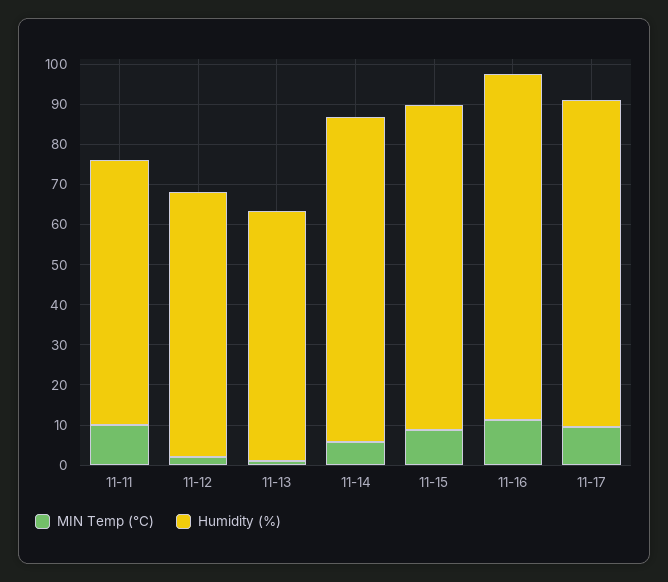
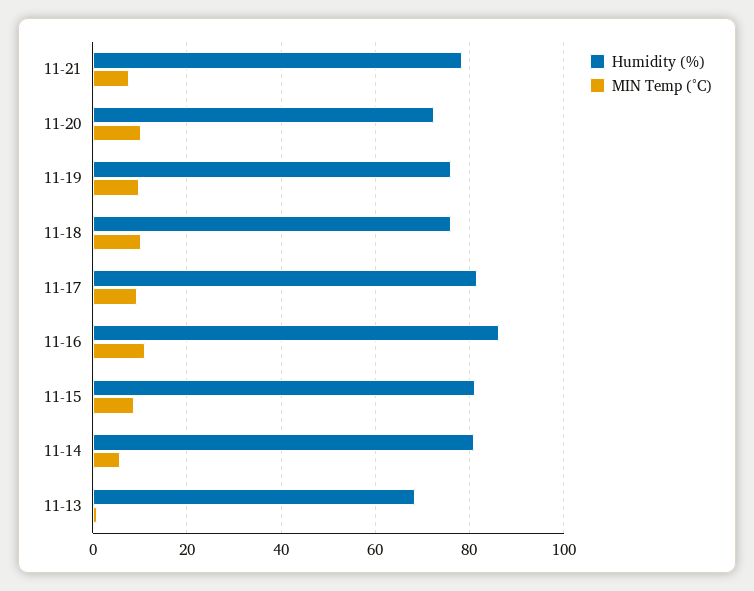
MIN Temp (°C), 11-11: 10 -> none
Humidity (%), 11-11: 66 -> none
MIN Temp (°C), 11-12: 2 -> none
Humidity (%), 11-12: 66 -> none
Humidity (%), 11-13: 62 -> 68
Humidity (%), 11-21: none -> 78
MIN Temp (°C), 11-21: none -> 8
Humidity (%), 11-20: none -> 72
MIN Temp (°C), 11-20: none -> 10
Humidity (%), 11-19: none -> 76
MIN Temp (°C), 11-19: none -> 10
Humidity (%), 11-18: none -> 76
MIN Temp (°C), 11-18: none -> 10

